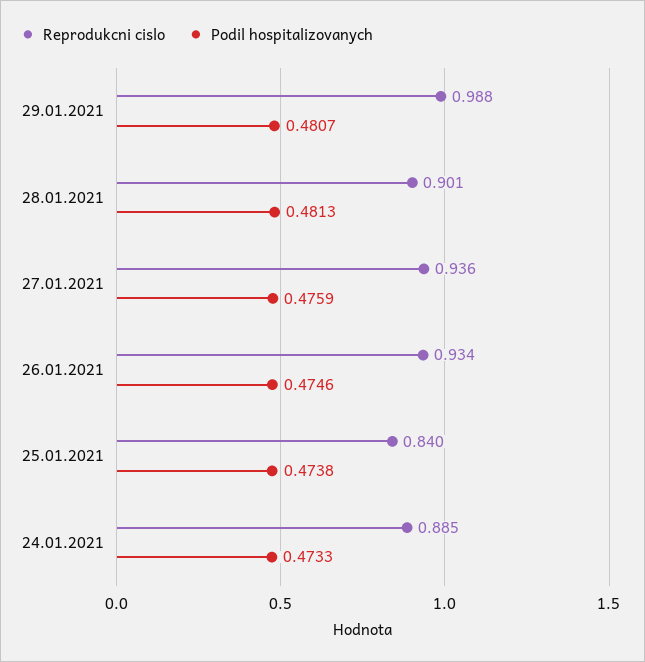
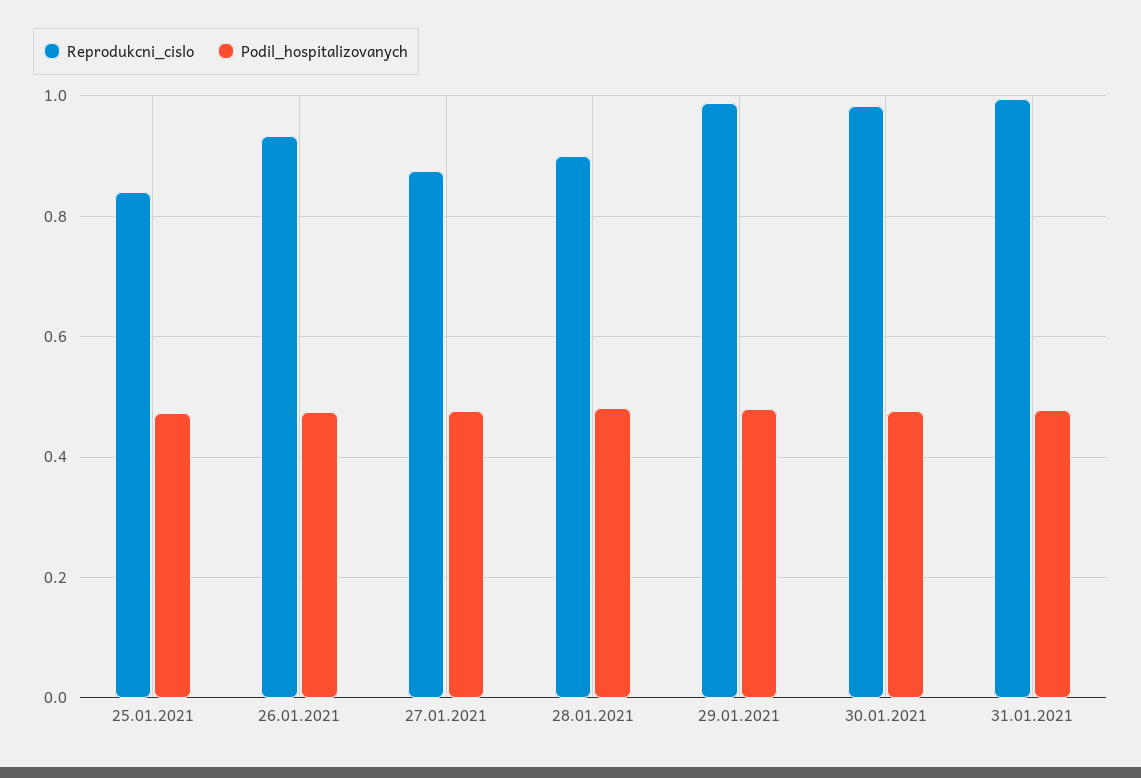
Reprodukcni cislo, 27.01.2021: 0.936 -> 0.88
Reprodukcni cislo, 24.01.2021: 0.885 -> none
Podil hospitalizovanych, 24.01.2021: 0.4733 -> none
Reprodukcni cislo, 30.01.2021: none -> 0.98
Podil hospitalizovanych, 30.01.2021: none -> 0.48
Reprodukcni cislo, 31.01.2021: none -> 1
Podil hospitalizovanych, 31.01.2021: none -> 0.48

